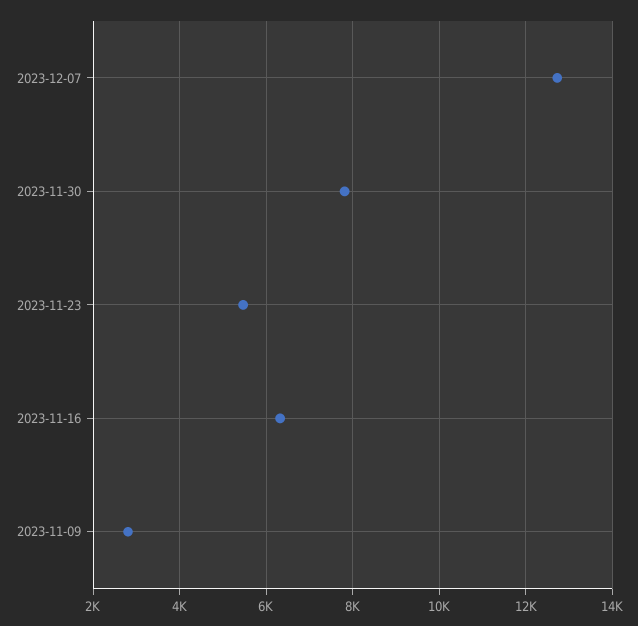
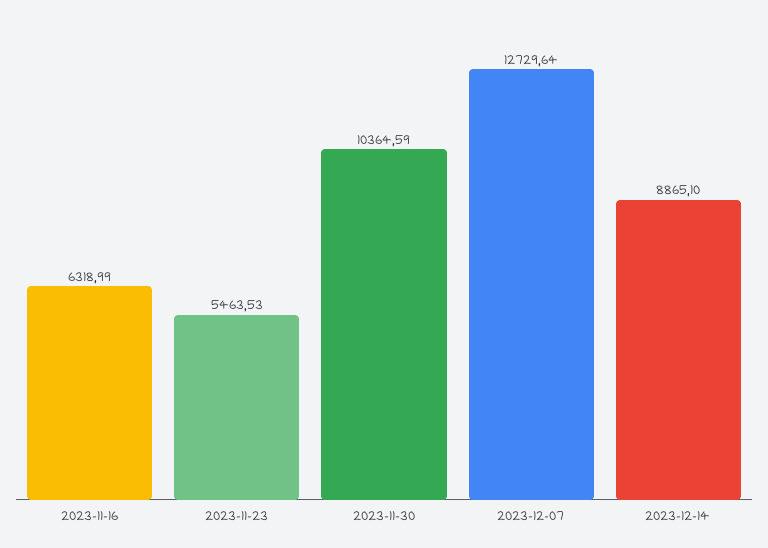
2023-11-30: 7800 -> 10364.59
2023-11-09: 2800 -> none
2023-12-14: none -> 8865.1

